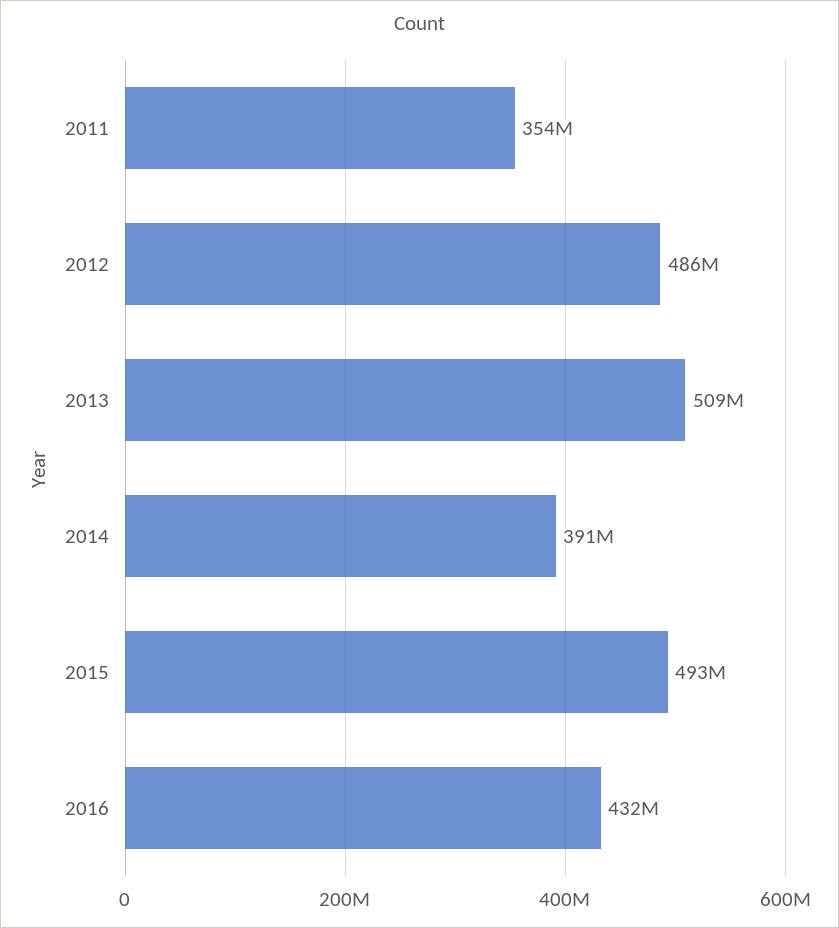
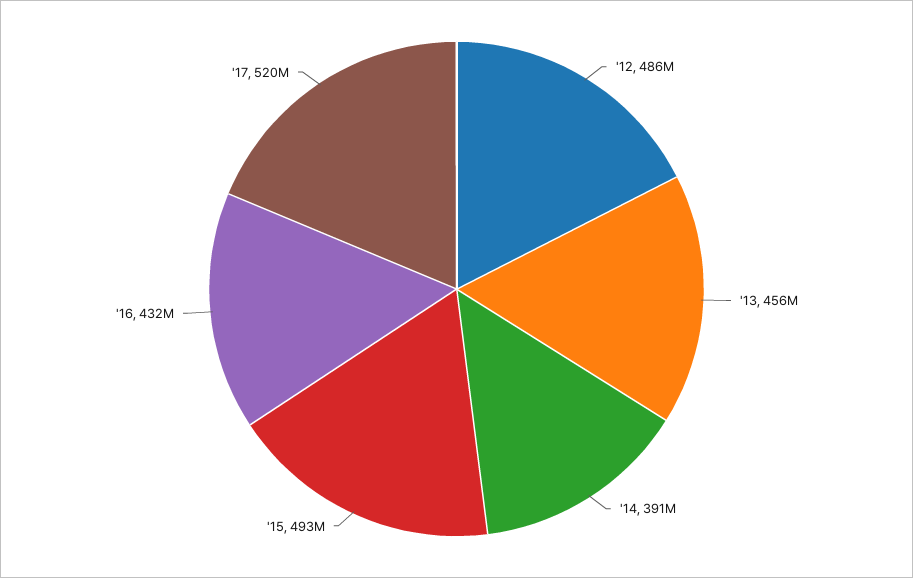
2011: 354000000 -> none
2013: 509000000 -> 456000000
'17: none -> 520000000

